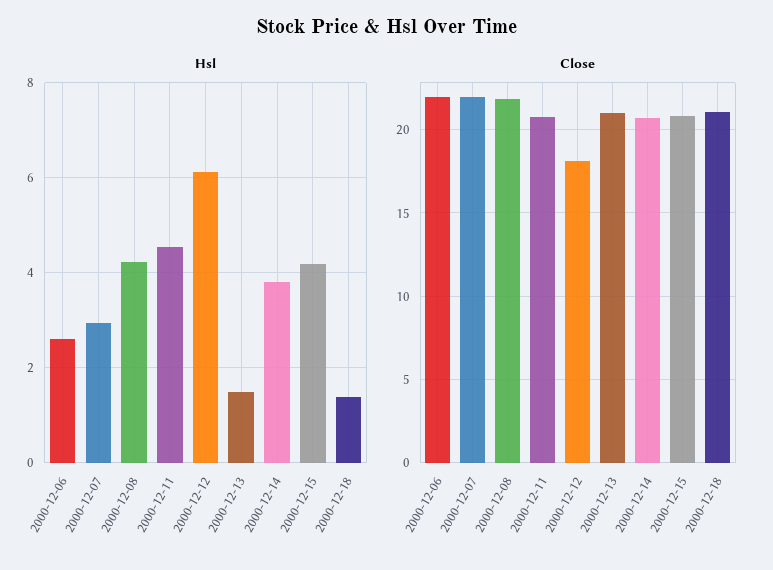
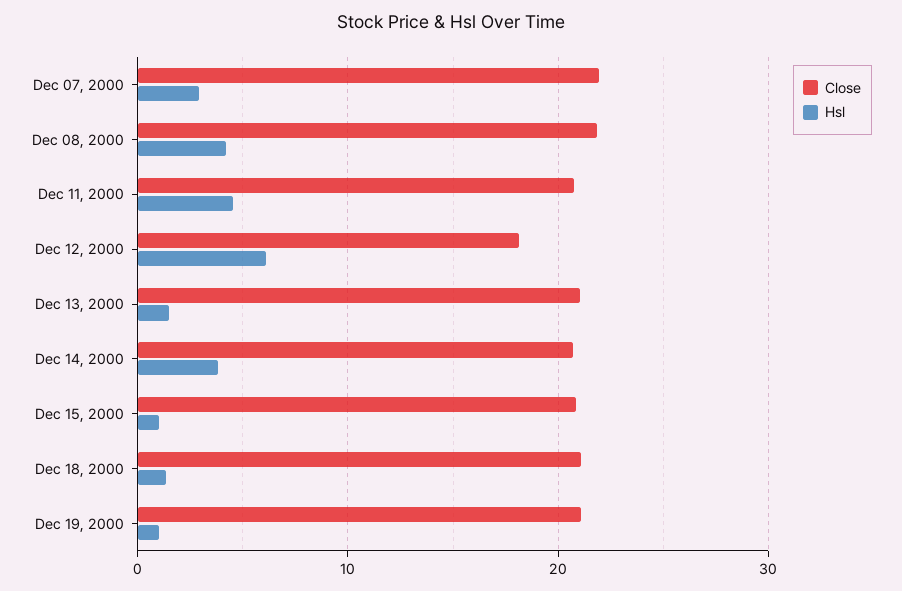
Hsl, 2000-12-06: 2.6 -> none
Hsl, 2000-12-15: 4.2 -> 1
Close, 2000-12-06: 22 -> none
Close, Dec 19, 2000: none -> 21
Hsl, Dec 19, 2000: none -> 1

